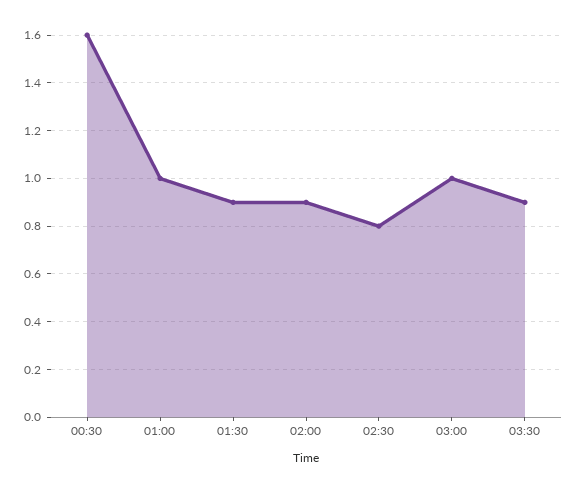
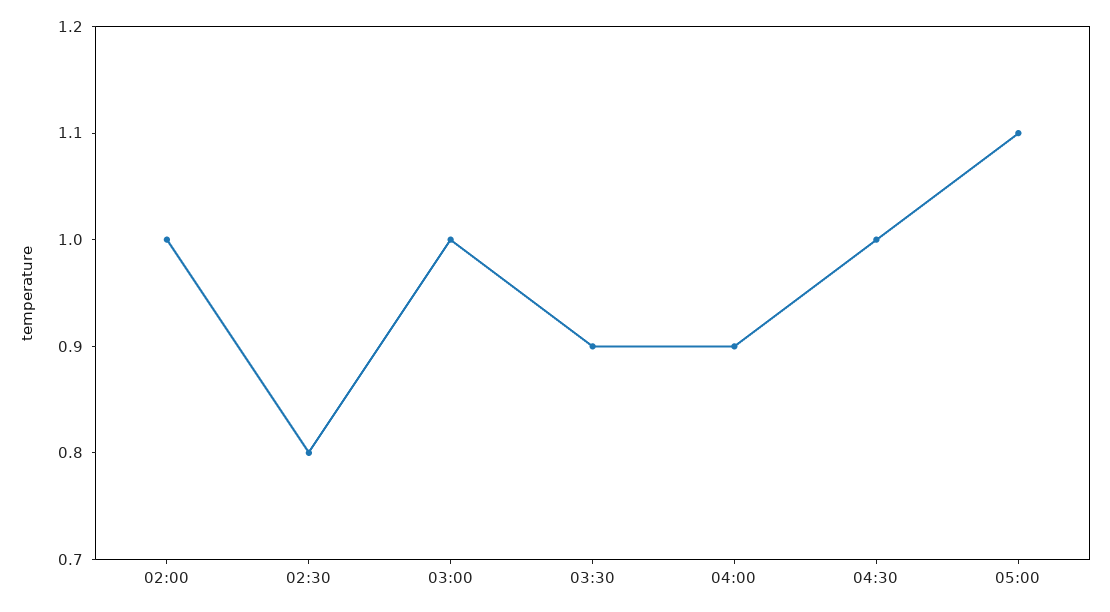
00:30: 1.6 -> none
01:00: 1 -> none
01:30: 0.9 -> none
02:00: 0.9 -> 1
04:00: none -> 0.9
04:30: none -> 1
05:00: none -> 1.1

